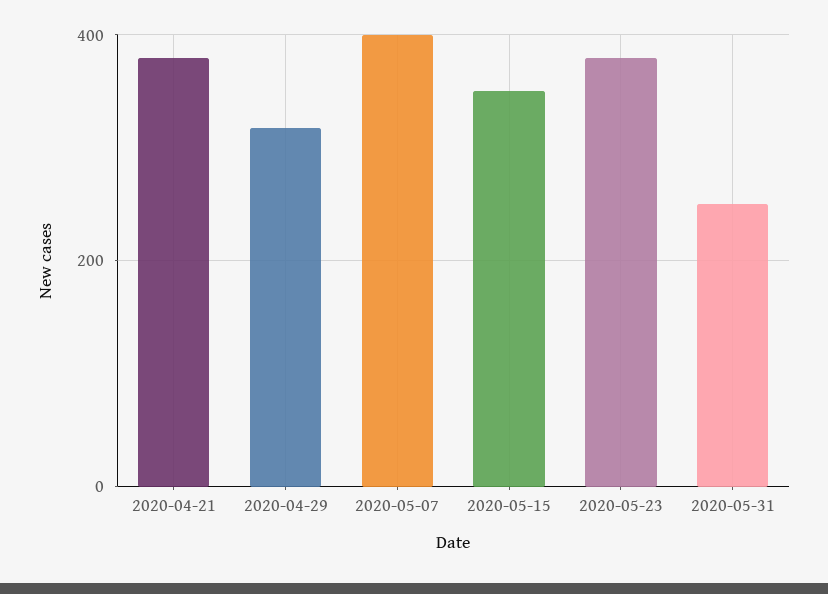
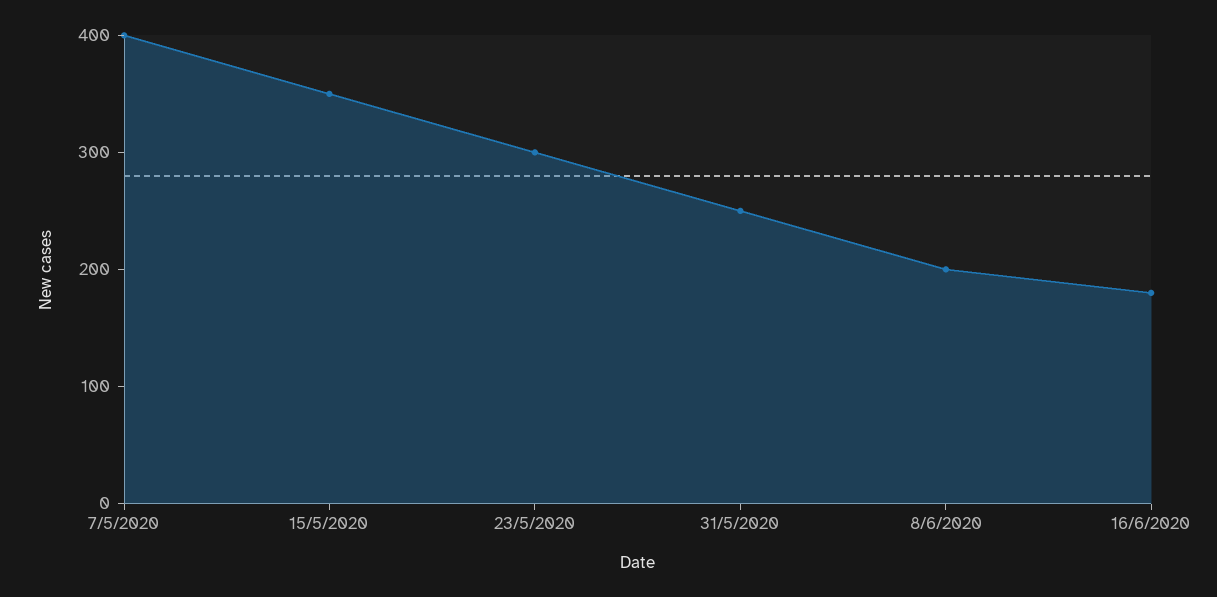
2020-04-21: 380 -> none
2020-04-29: 320 -> none
2020-05-23: 380 -> 300
8/6/2020: none -> 200
16/6/2020: none -> 180

